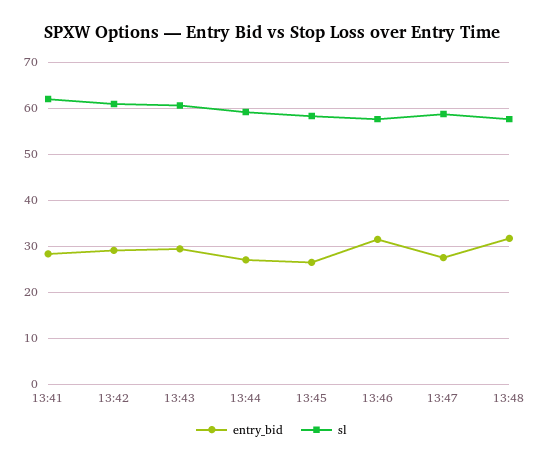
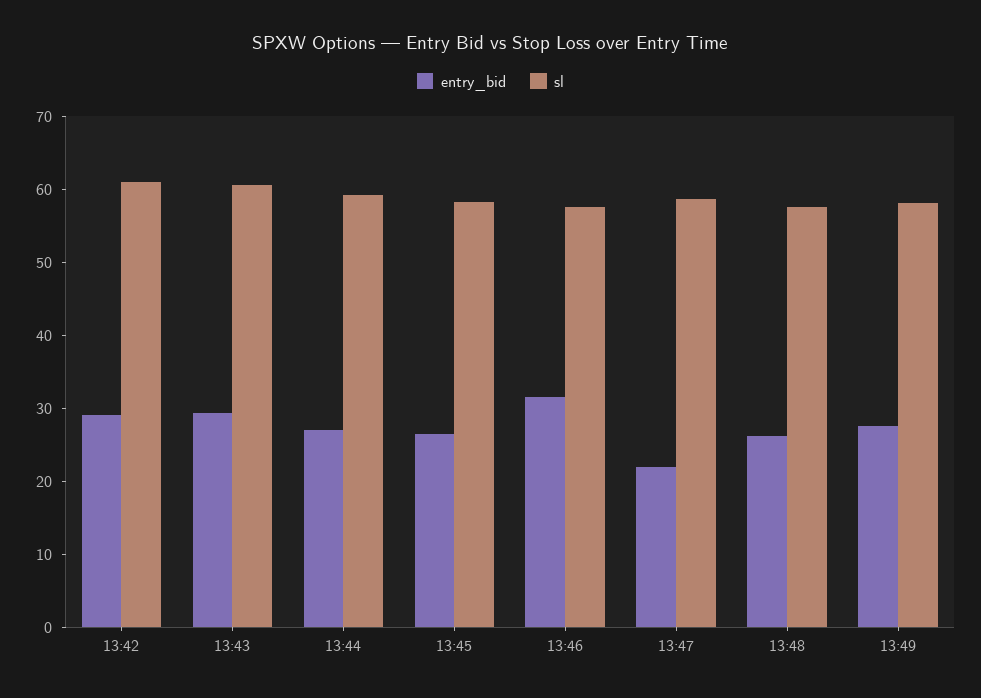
entry_bid, 13:41: 28 -> none
sl, 13:41: 62 -> none
entry_bid, 13:47: 28 -> 22
entry_bid, 13:48: 32 -> 26
entry_bid, 13:49: none -> 28
sl, 13:49: none -> 58

